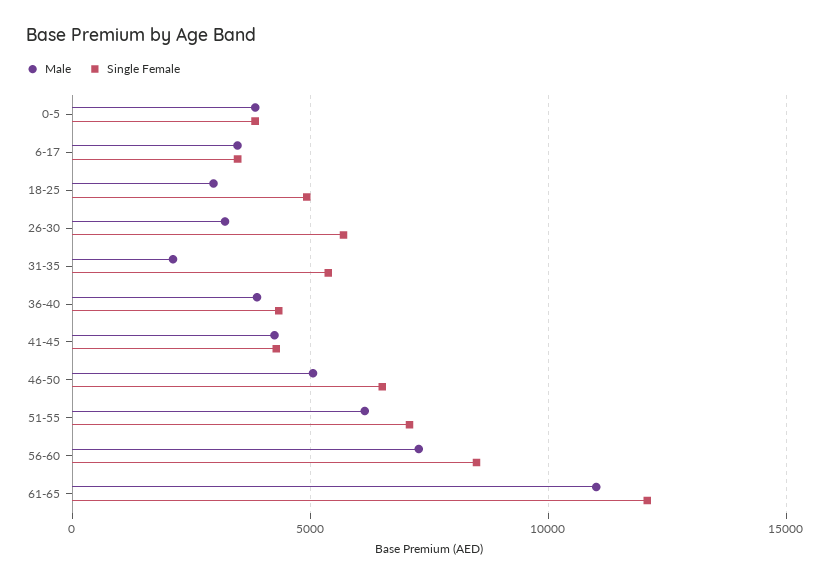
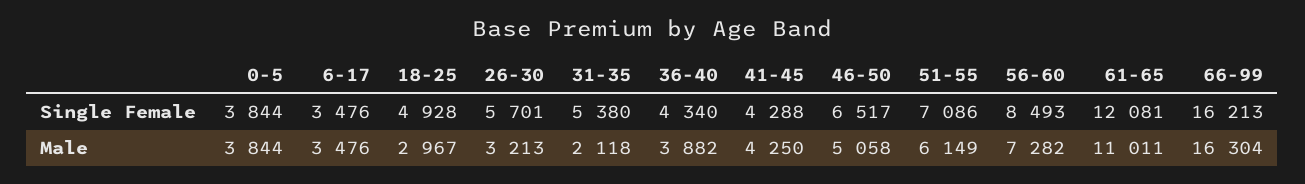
Single Female, 66-99: none -> 16213
Male, 66-99: none -> 16304

